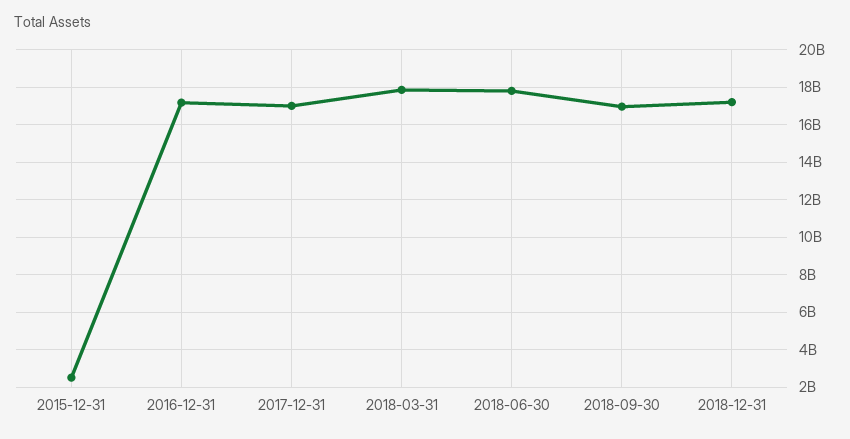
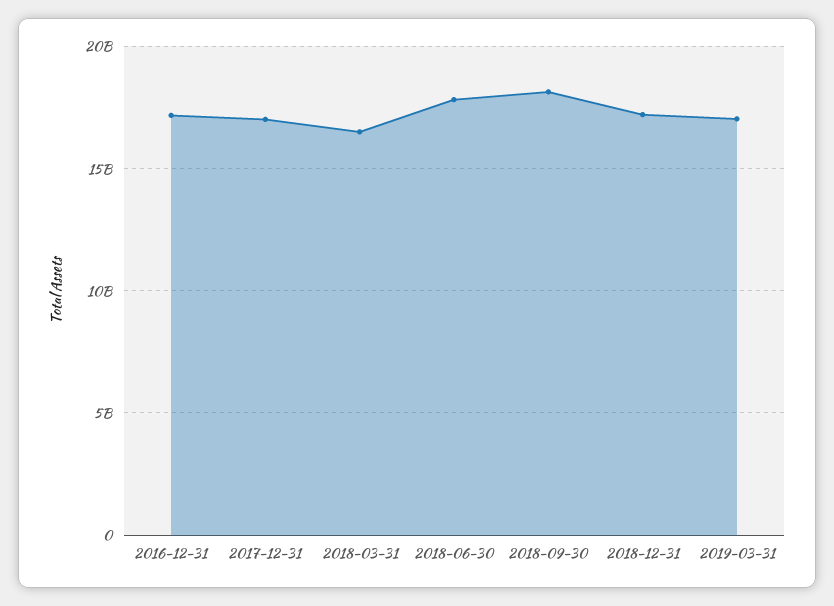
2015-12-31: 2500000000 -> none
2018-03-31: 18000000000 -> 16500000000
2018-09-30: 17000000000 -> 18000000000
2019-03-31: none -> 17000000000

